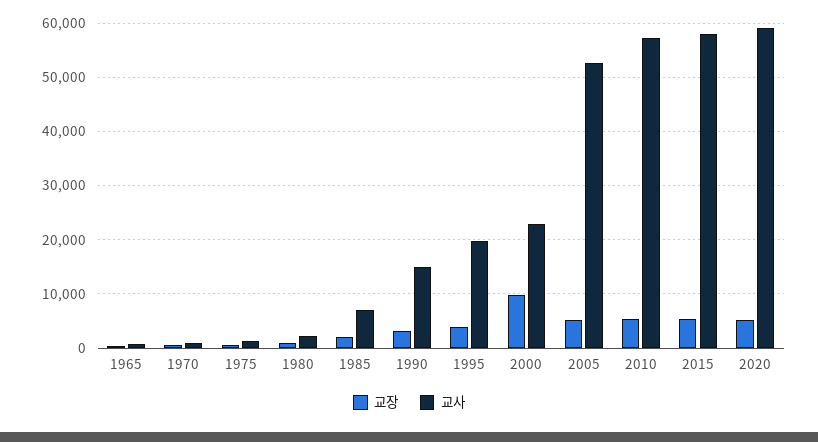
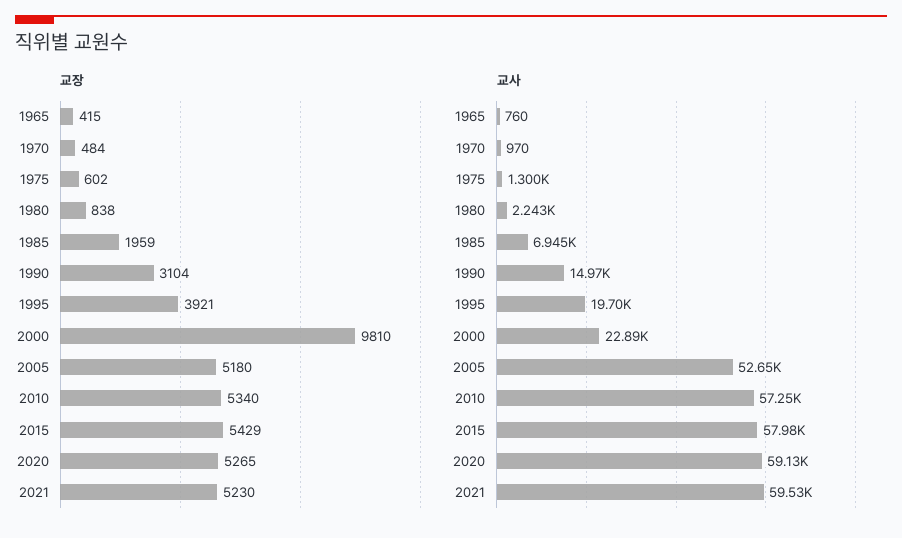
교장, 2021: none -> 5230
교사, 2021: none -> 59530

